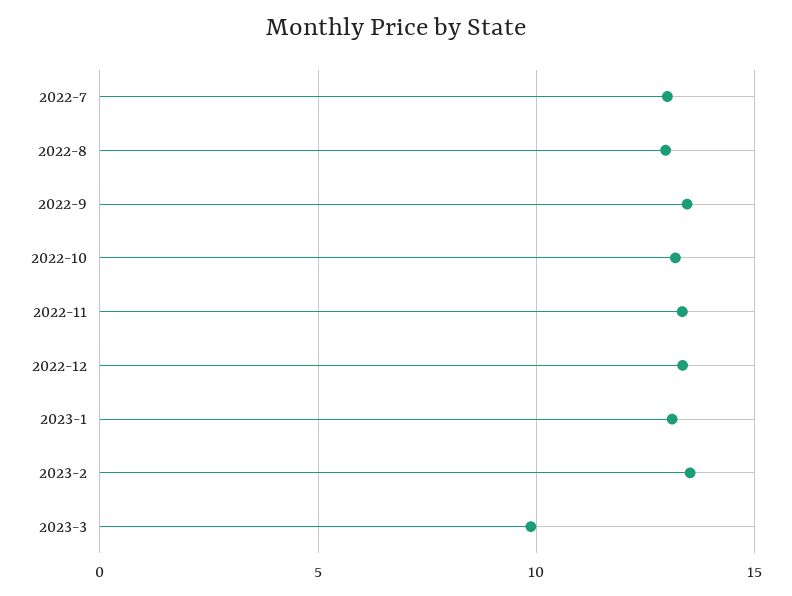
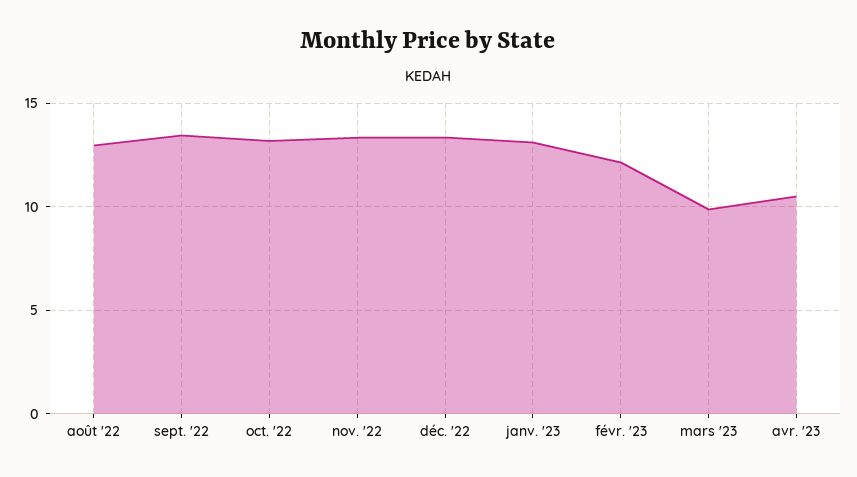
2022-7: 13 -> none
2023-2: 13.5 -> 12
avr. '23: none -> 10.5

